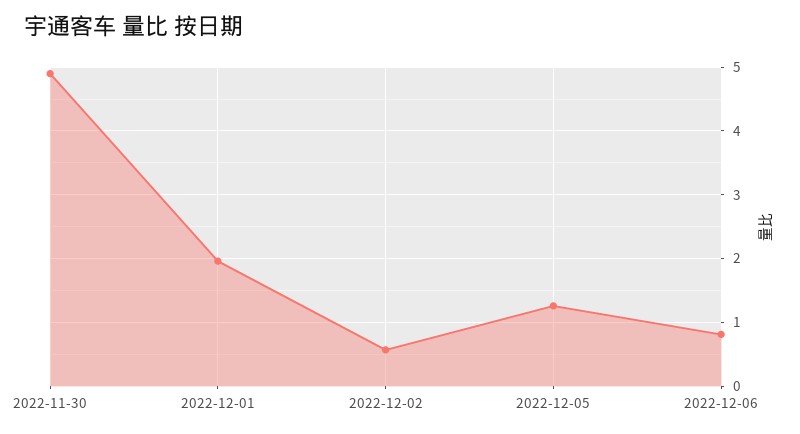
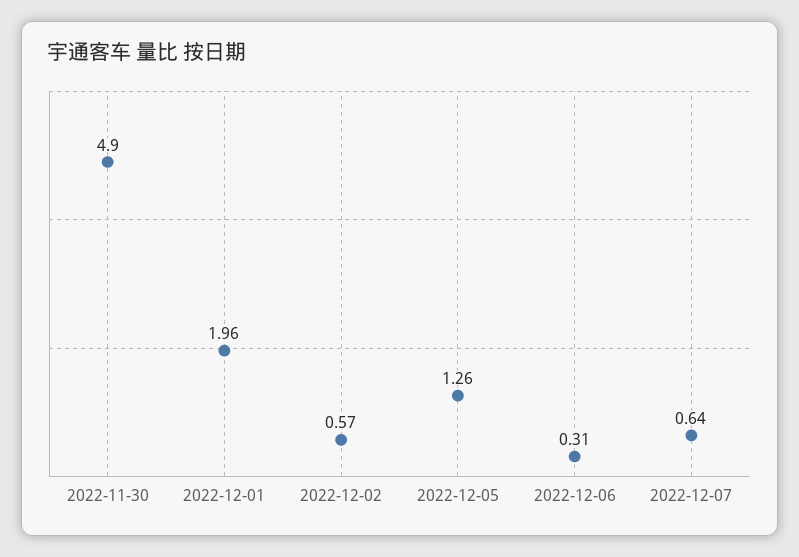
2022-12-06: 0.8 -> 0.31
2022-12-07: none -> 0.64

